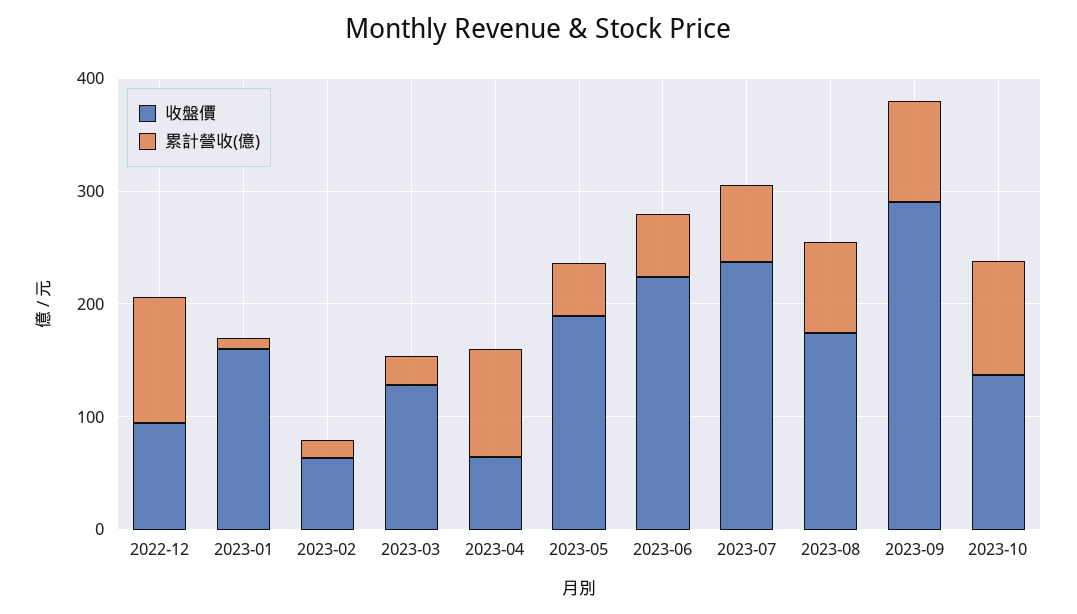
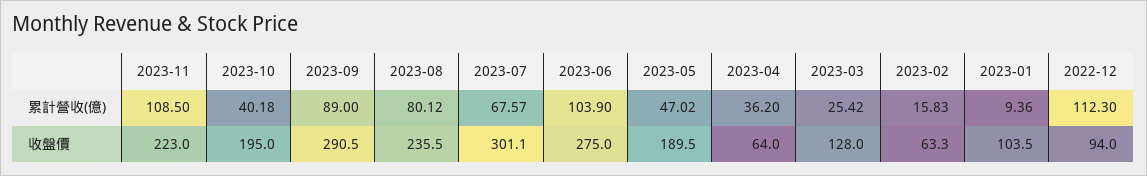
收盤價, 2023-01: 160 -> 103.5
累計營收(億), 2023-04: 100 -> 36.2
收盤價, 2023-06: 220 -> 275
累計營收(億), 2023-06: 60 -> 103.9
收盤價, 2023-07: 240 -> 301.1
收盤價, 2023-08: 180 -> 235.5
收盤價, 2023-10: 140 -> 195
累計營收(億), 2023-10: 100 -> 40.18
累計營收(億), 2023-11: none -> 108.5
收盤價, 2023-11: none -> 223

